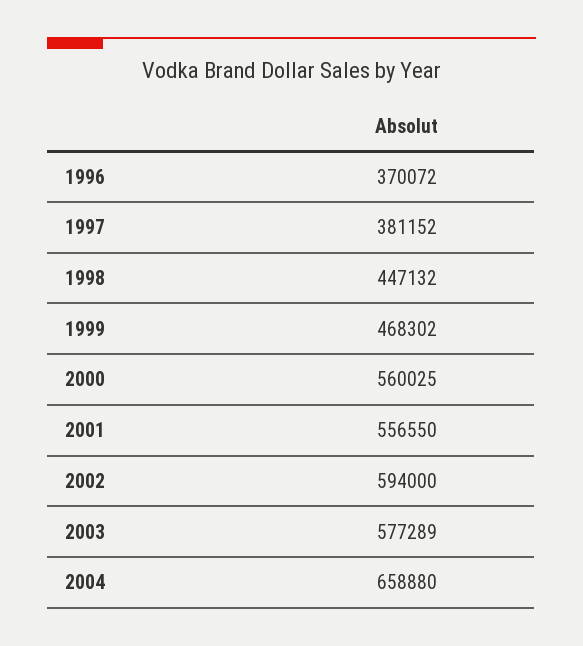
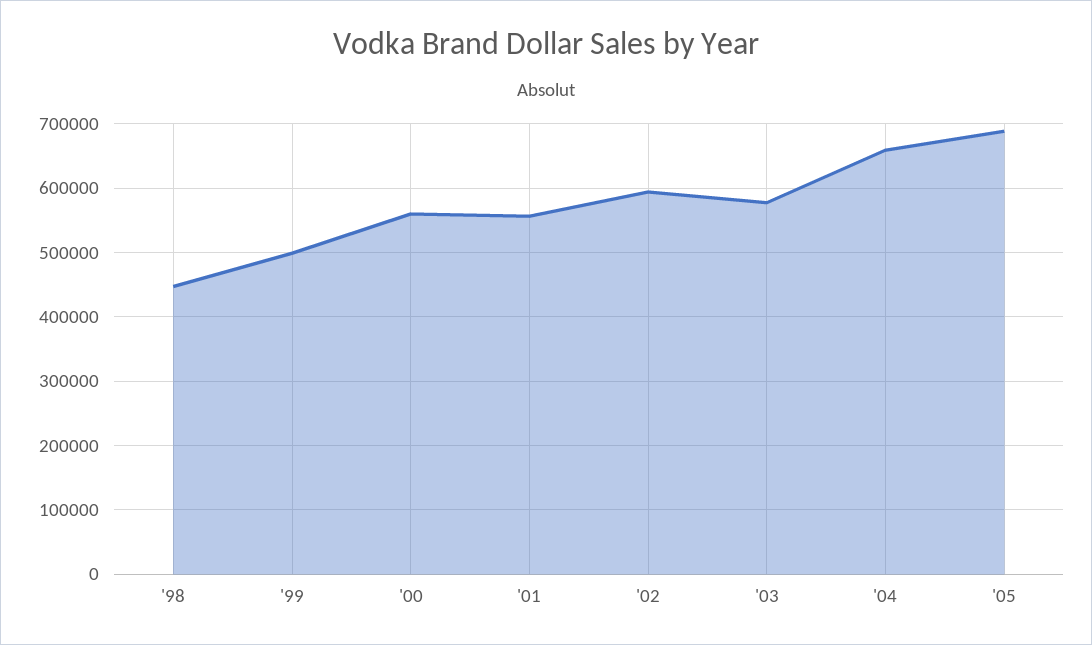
1996: 370072 -> none
1997: 381152 -> none
1999: 468302 -> 500000
'05: none -> 690000

